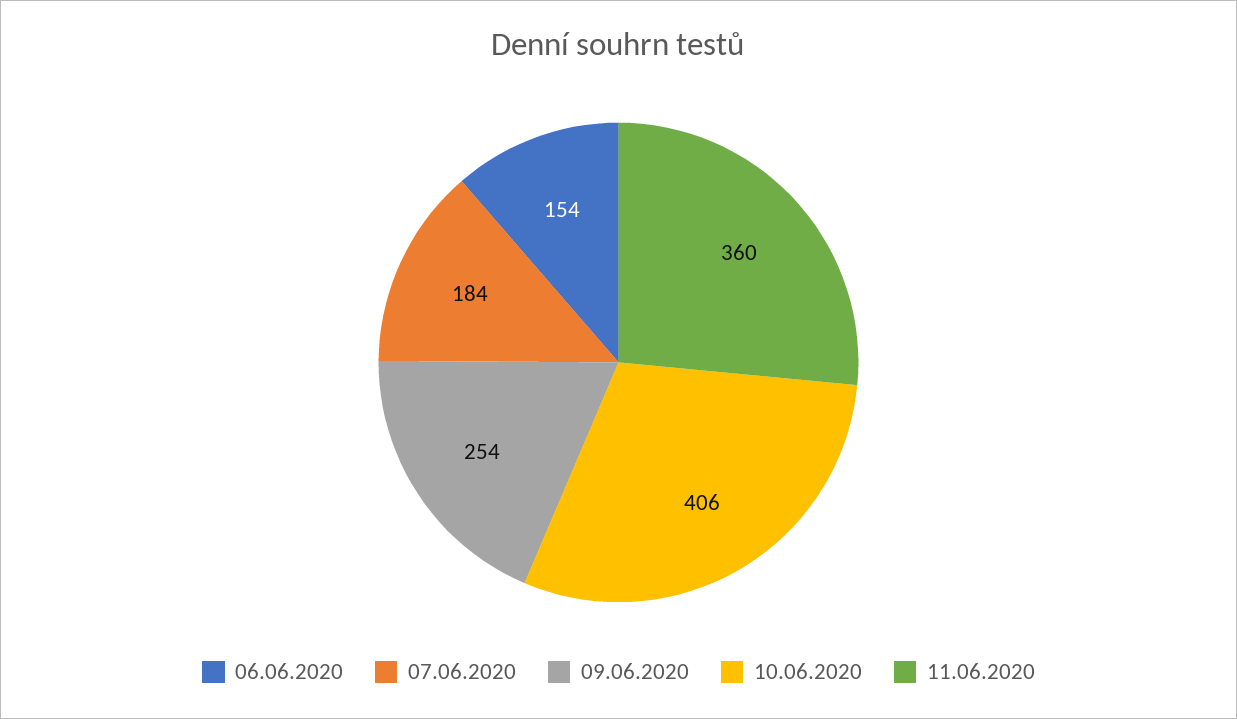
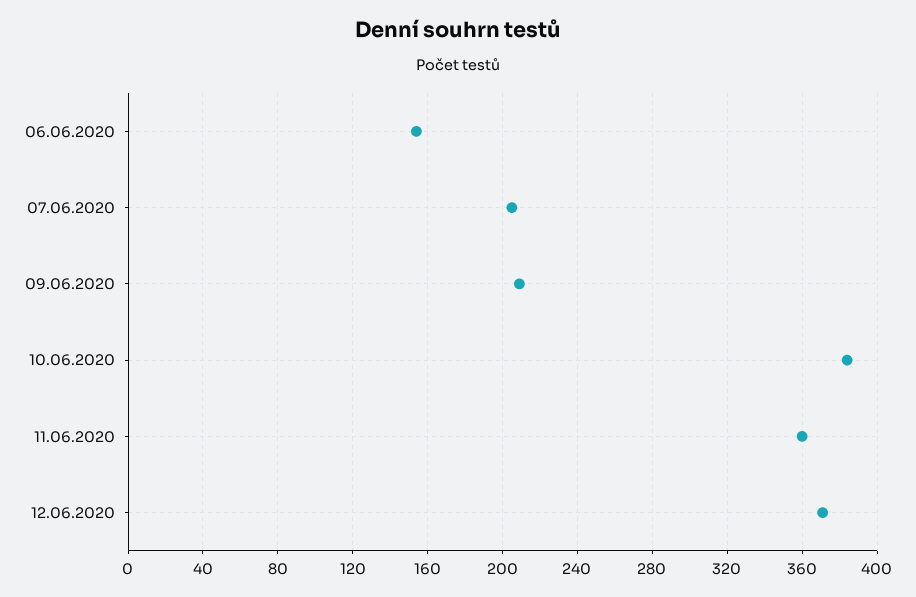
07.06.2020: 184 -> 205
09.06.2020: 254 -> 210
10.06.2020: 406 -> 385
12.06.2020: none -> 370

